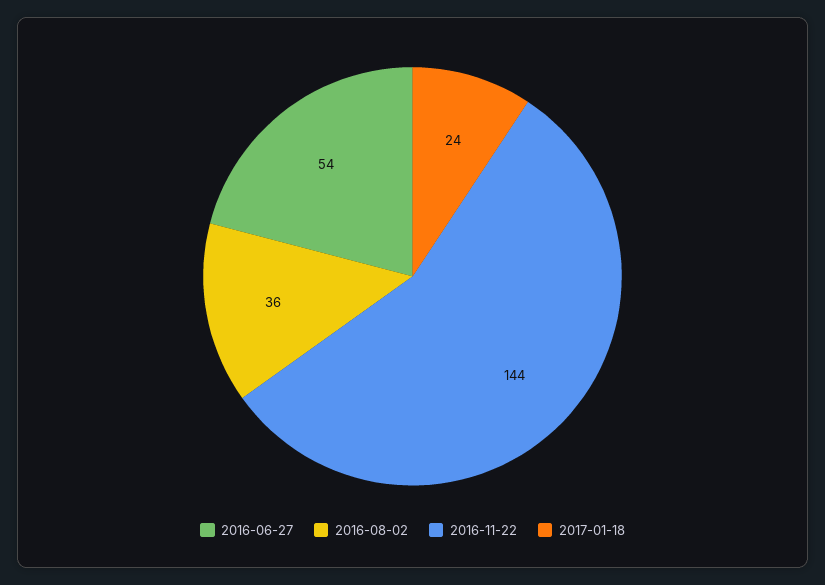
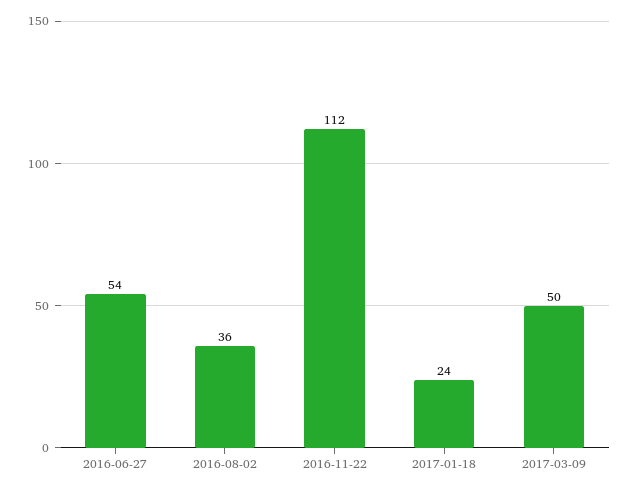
2016-11-22: 144 -> 112
2017-03-09: none -> 50

